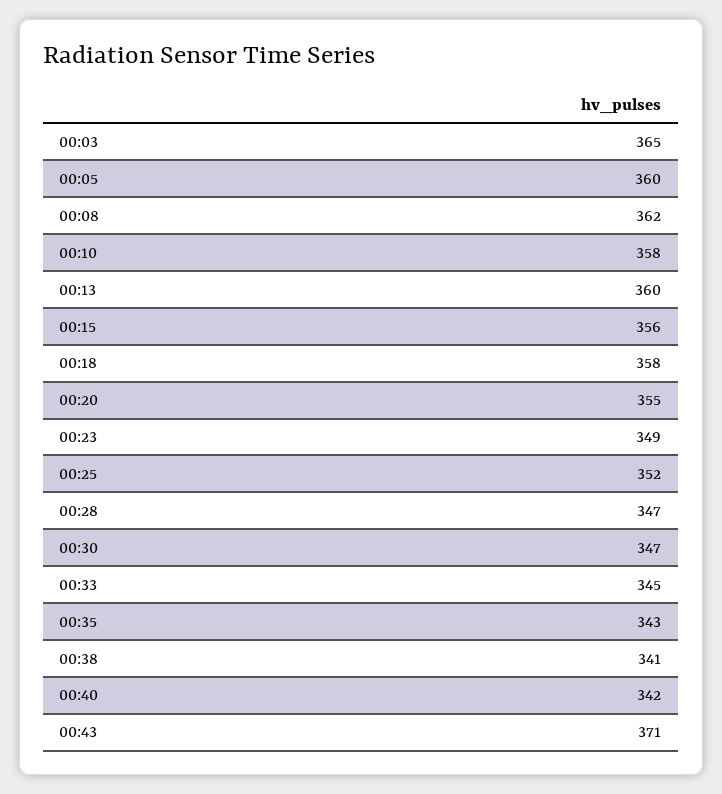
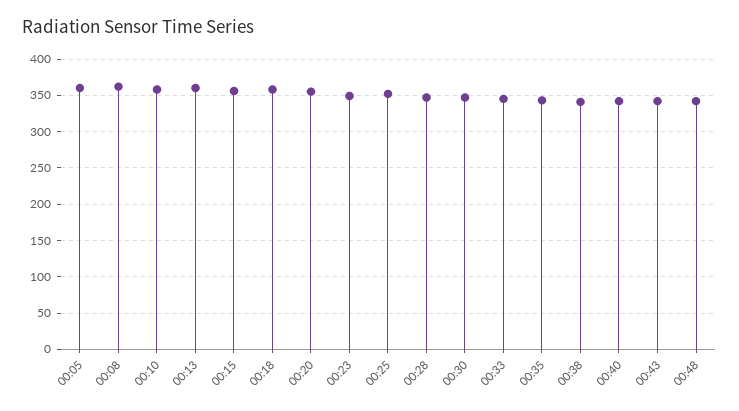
00:03: 365 -> none
00:43: 371 -> 340
00:48: none -> 340

